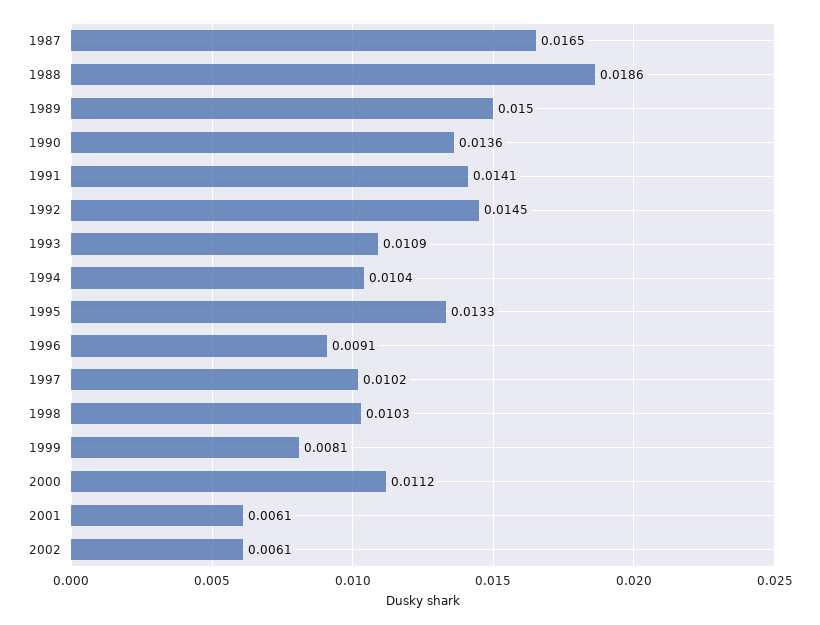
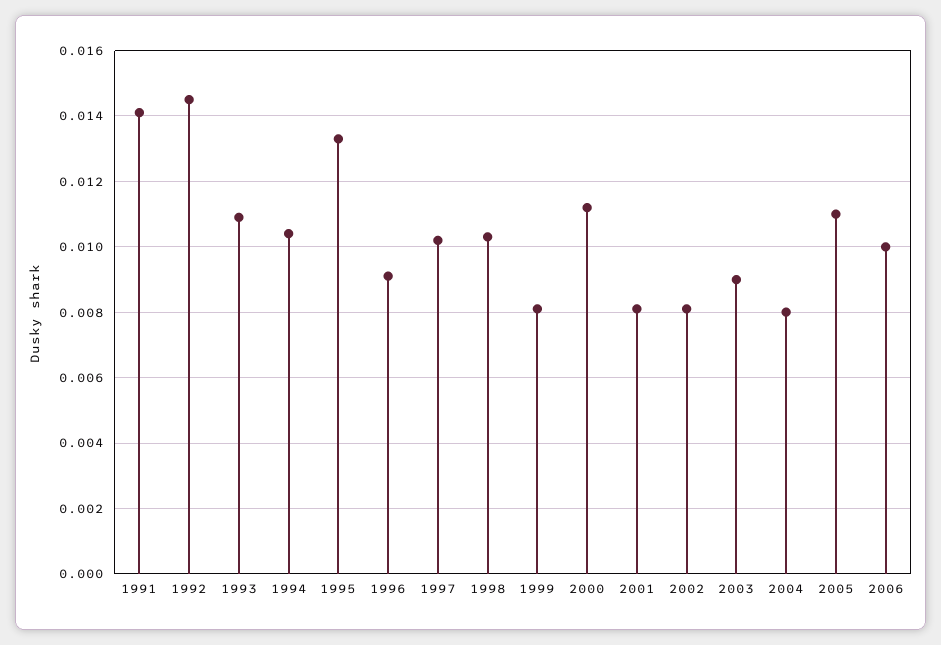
1987: 0.0165 -> none
1988: 0.0186 -> none
1989: 0.015 -> none
1990: 0.0136 -> none
2001: 0.0061 -> 0.008
2002: 0.0061 -> 0.008
2003: none -> 0.009
2004: none -> 0.008
2005: none -> 0.011
2006: none -> 0.01

